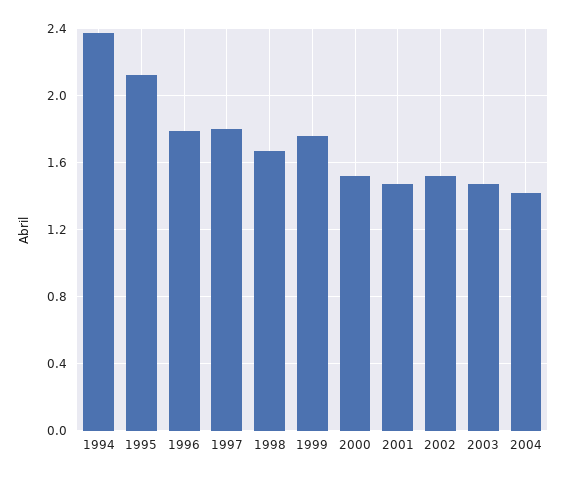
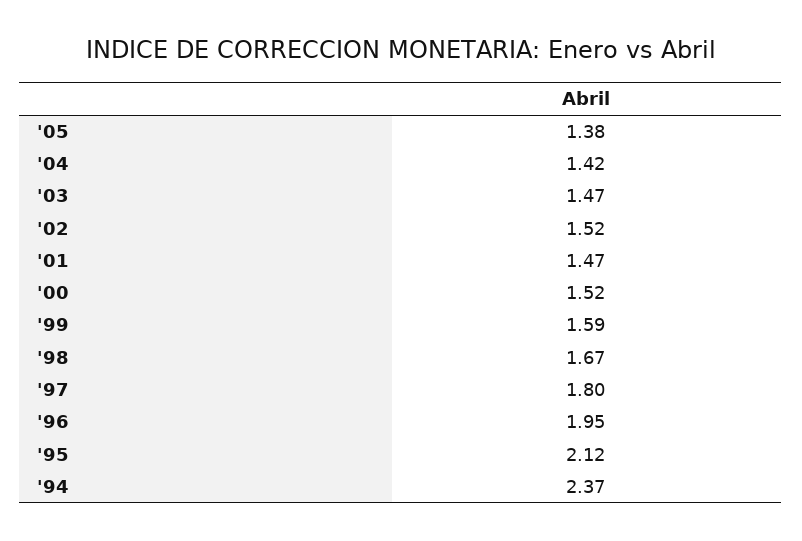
1996: 1.8 -> 1.95
1999: 1.75 -> 1.59
'05: none -> 1.38

